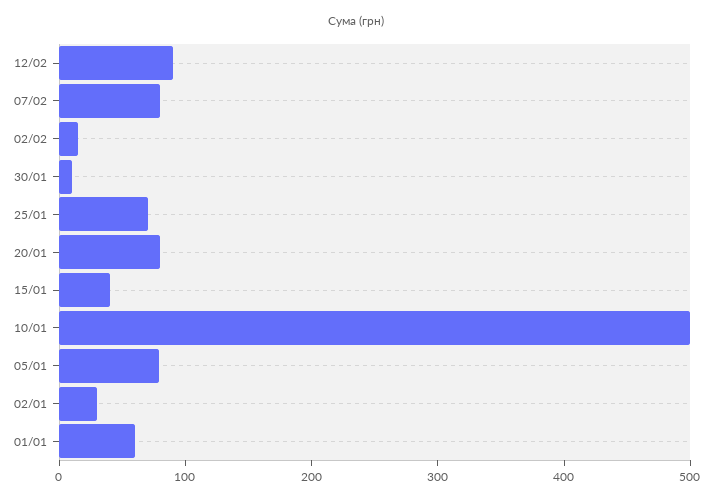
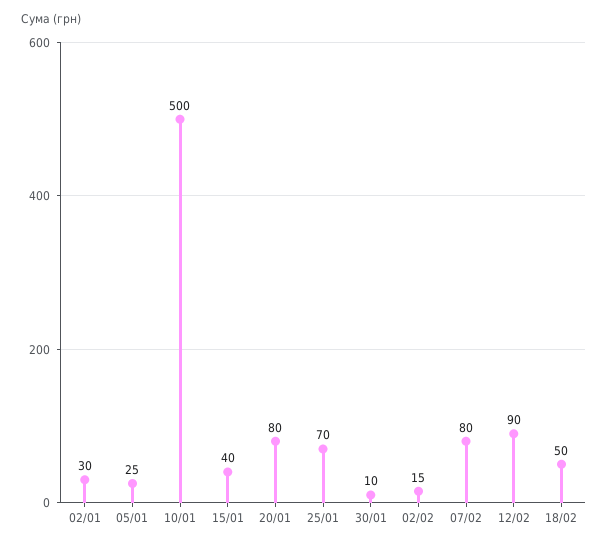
05/01: 80 -> 25
01/01: 60 -> none
18/02: none -> 50

